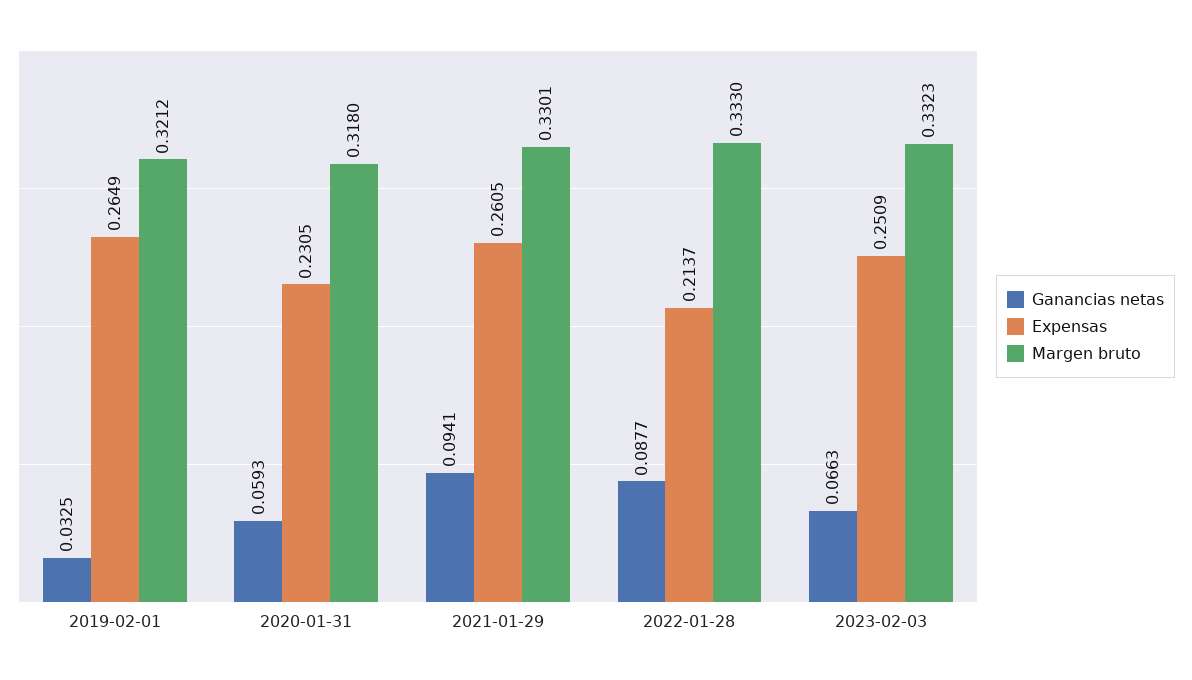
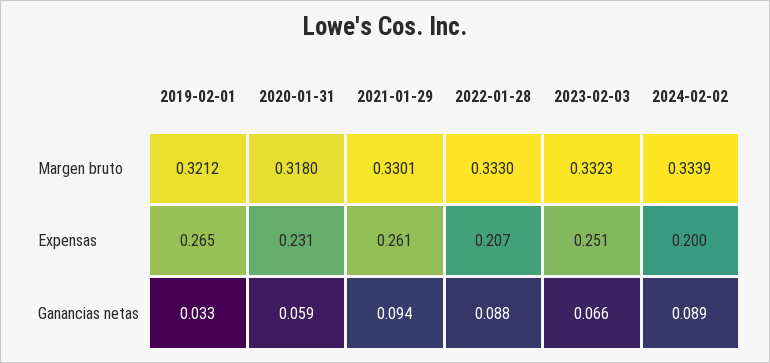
Expensas, 2022-01-28: 0.2137 -> 0.207
Margen bruto, 2024-02-02: none -> 0.3339
Expensas, 2024-02-02: none -> 0.2
Ganancias netas, 2024-02-02: none -> 0.089

